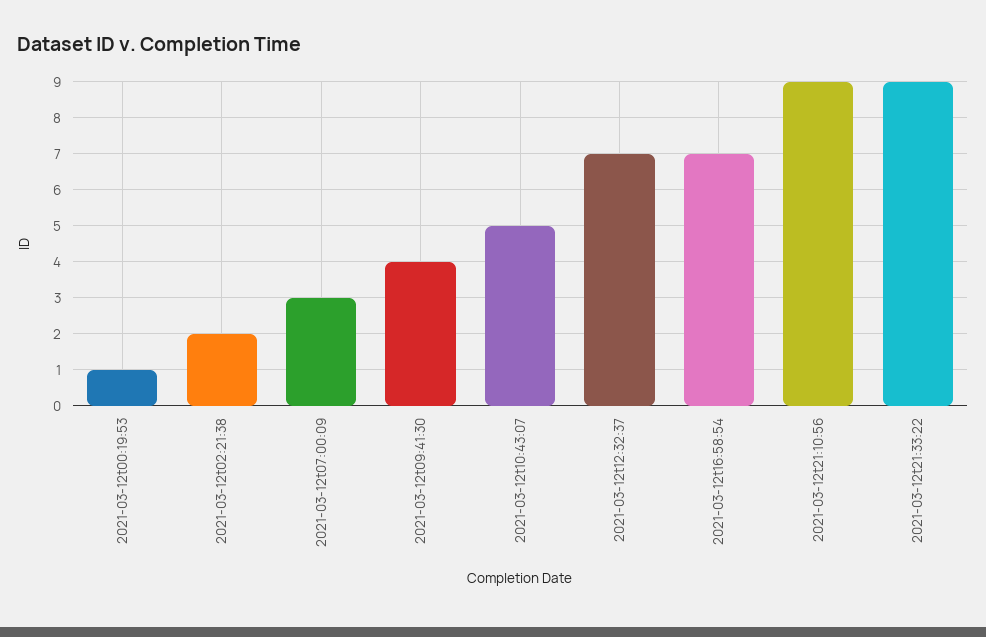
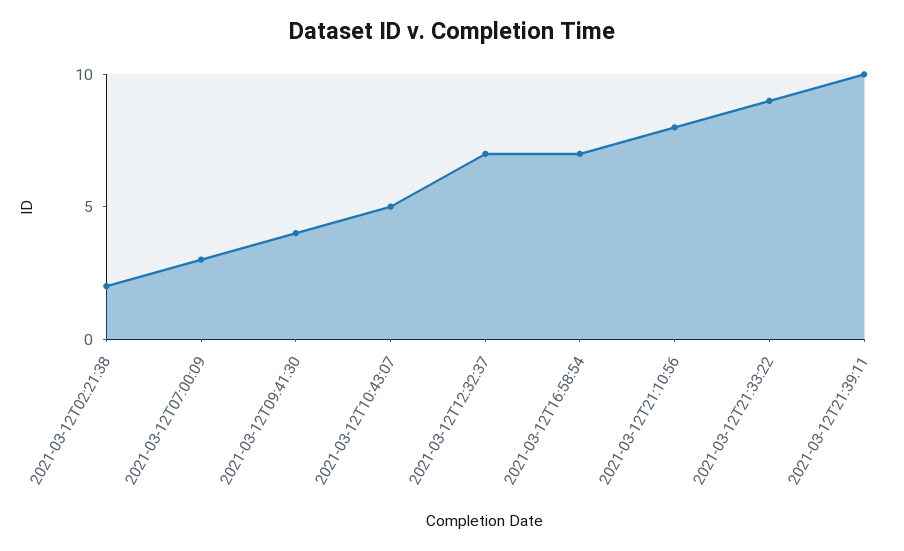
2021-03-12t00:19:53: 1 -> none
2021-03-12t21:10:56: 9 -> 8
2021-03-12T21:39:11: none -> 10

